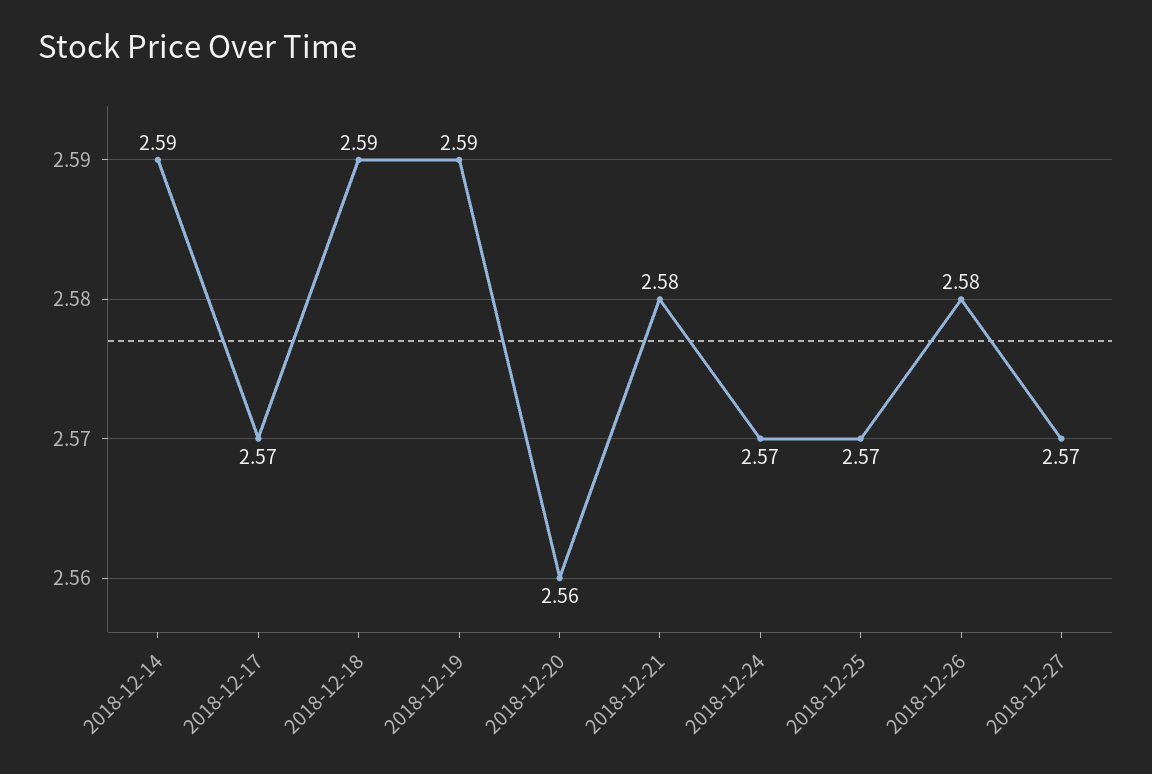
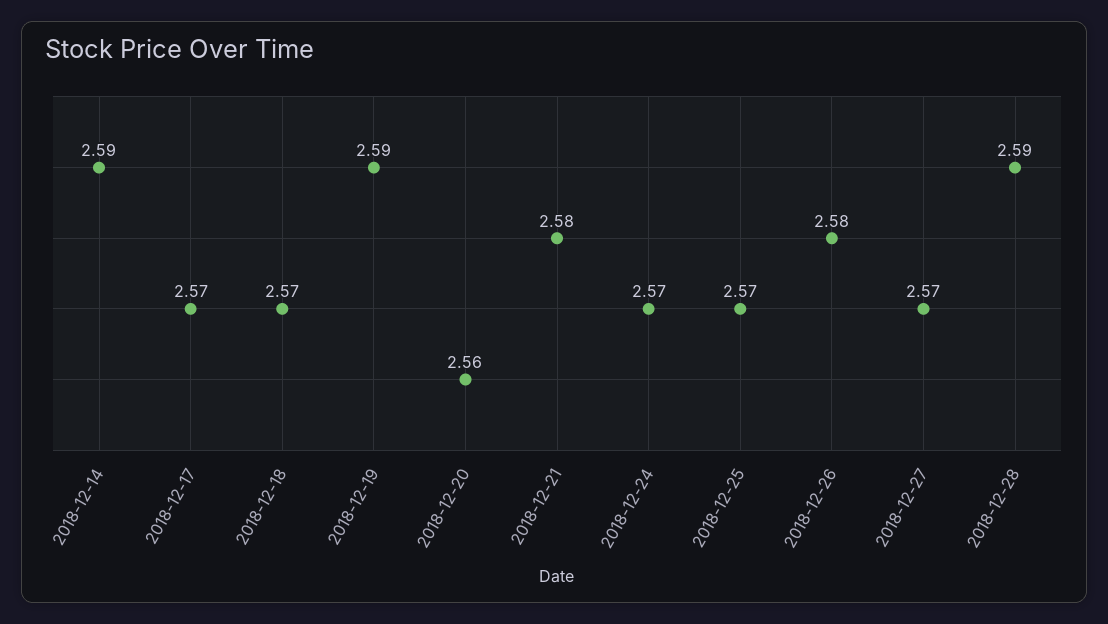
2018-12-18: 2.59 -> 2.57
2018-12-28: none -> 2.59

